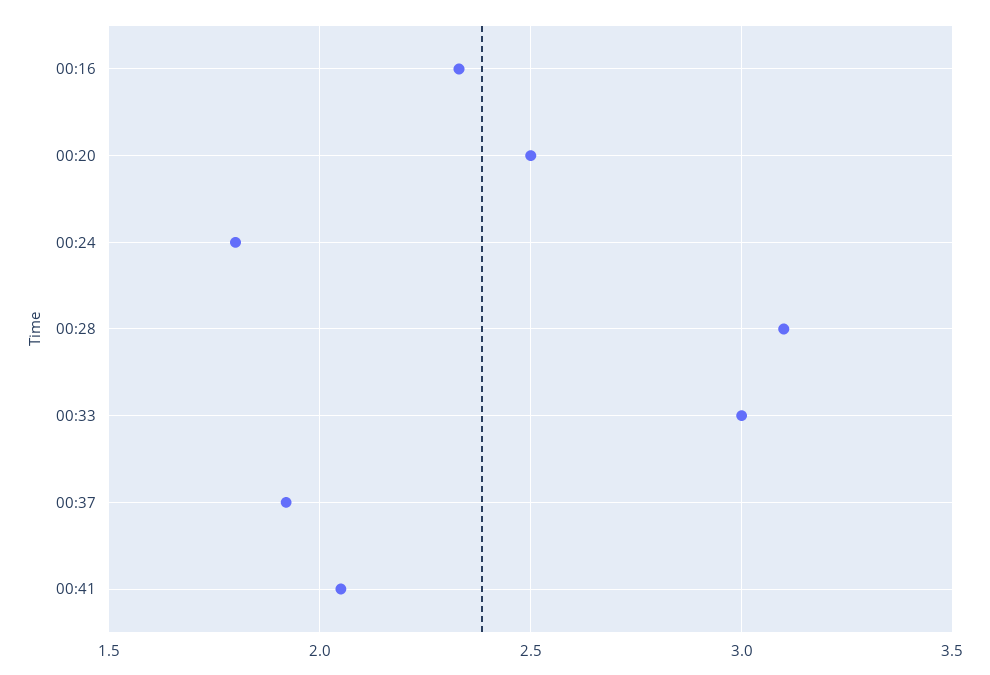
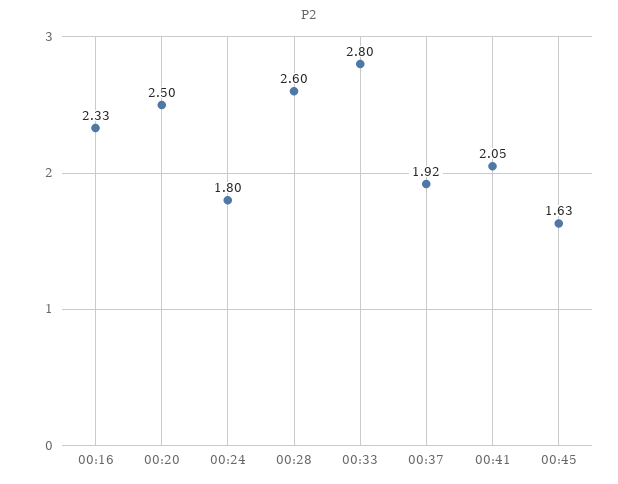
00:28: 3.1 -> 2.6
00:33: 3 -> 2.8
00:45: none -> 1.63

